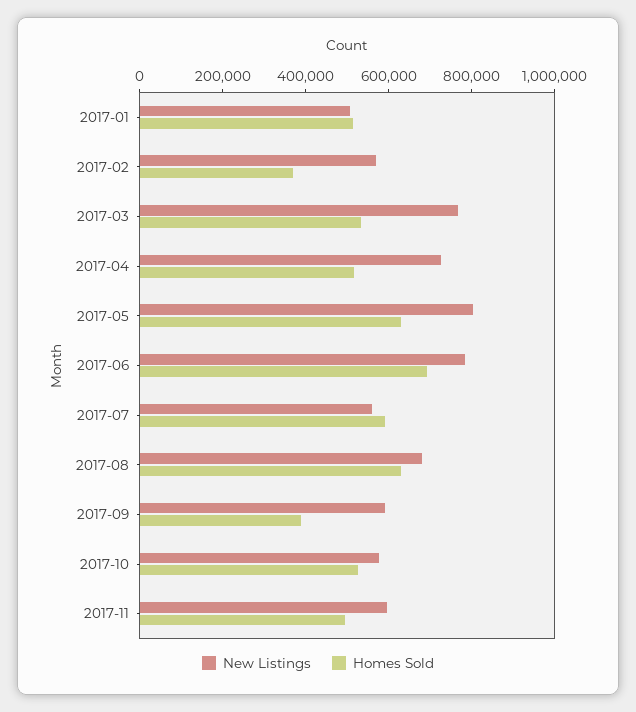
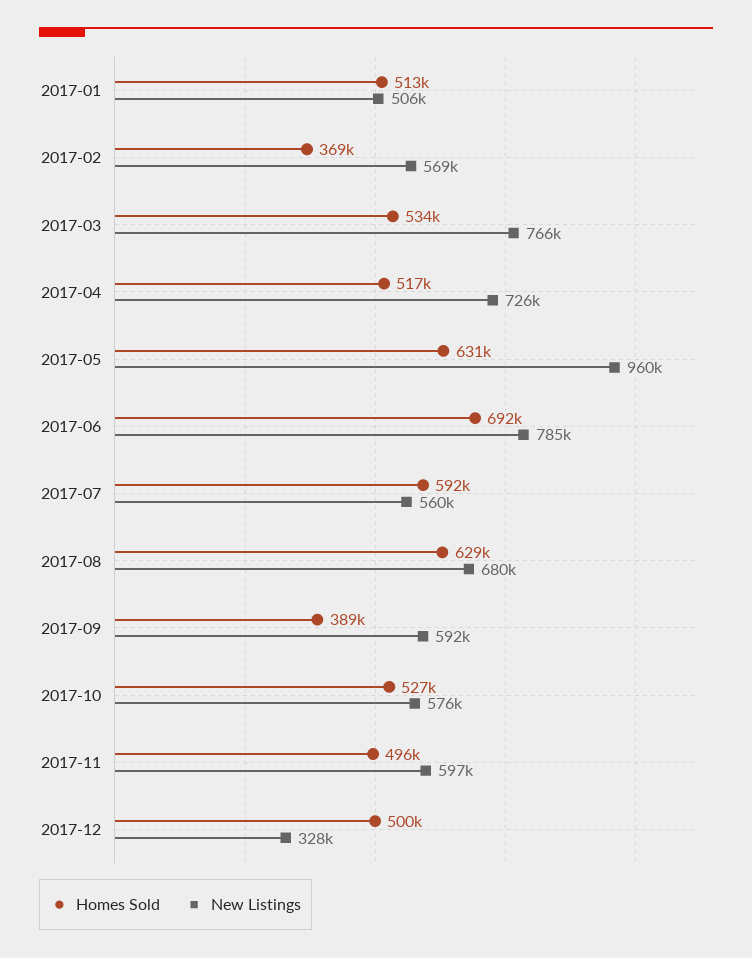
New Listings, 2017-05: 800000 -> 960000
Homes Sold, 2017-12: none -> 500000
New Listings, 2017-12: none -> 328000

